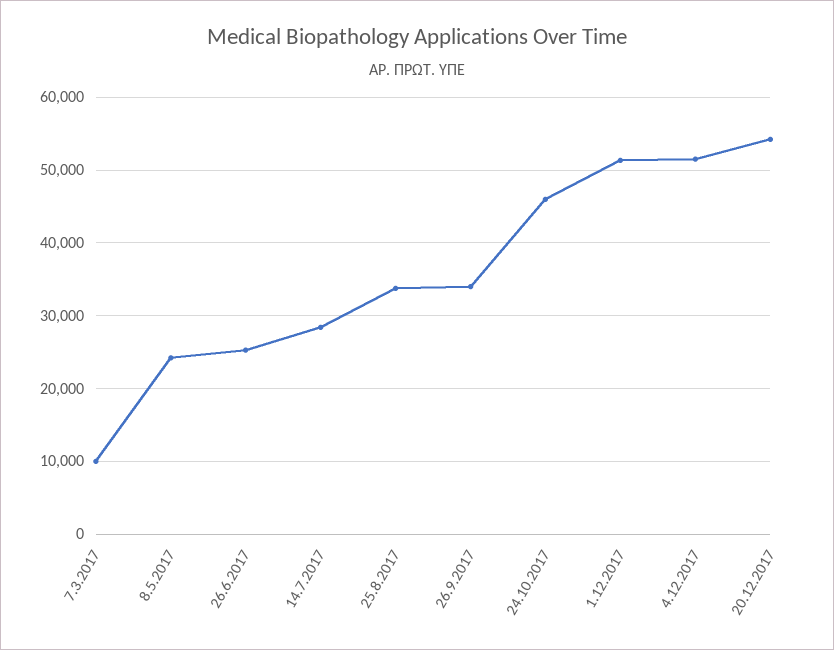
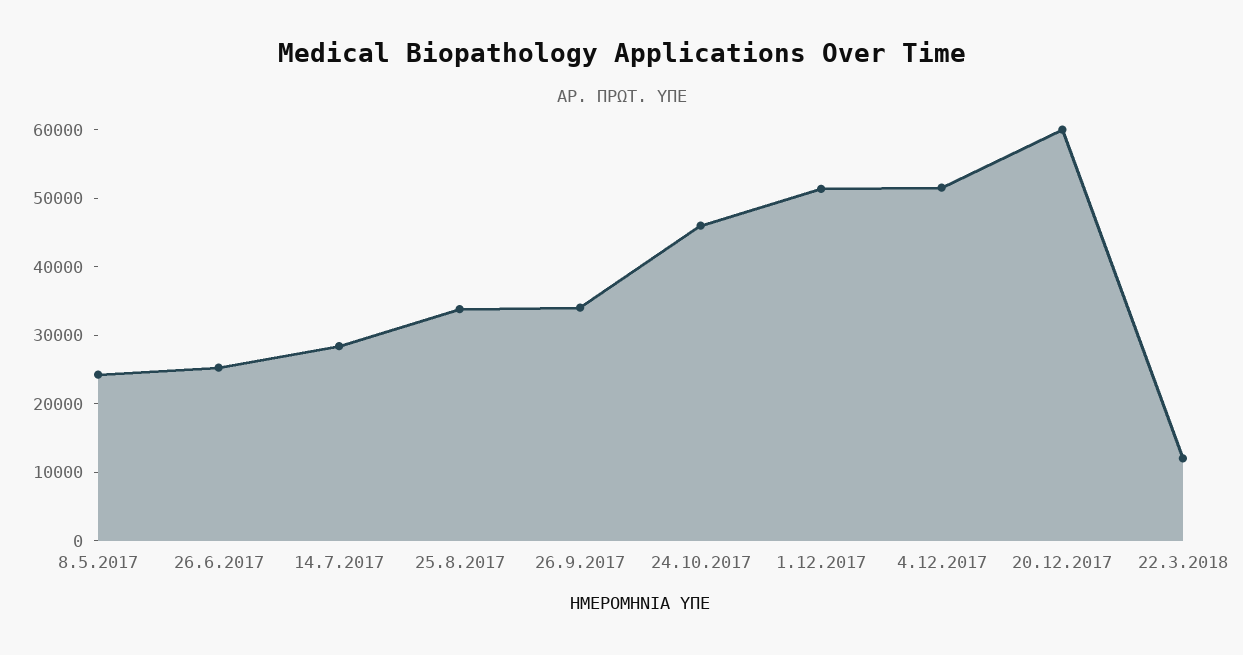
7.3.2017: 10000 -> none
20.12.2017: 54000 -> 60000
22.3.2018: none -> 12000

